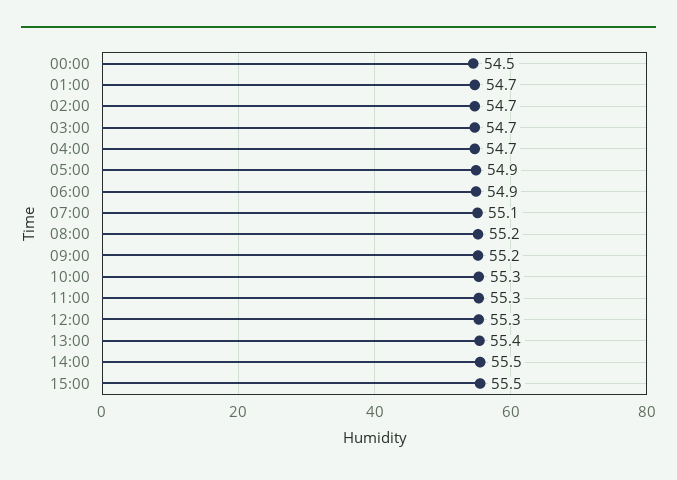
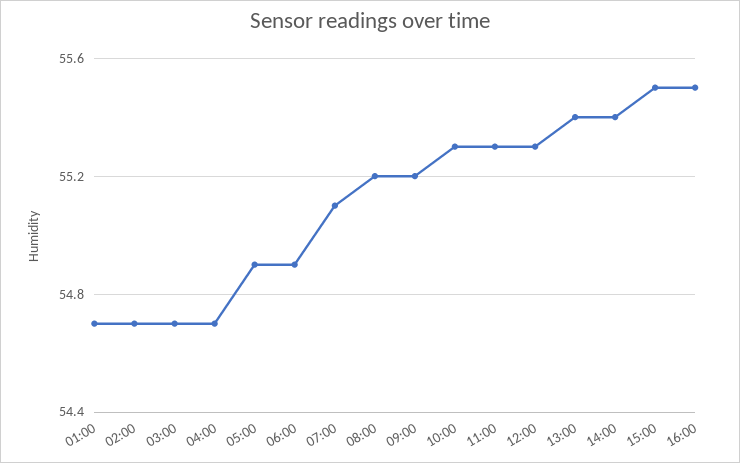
00:00: 54.5 -> none
14:00: 55.5 -> 55.4
16:00: none -> 55.5

